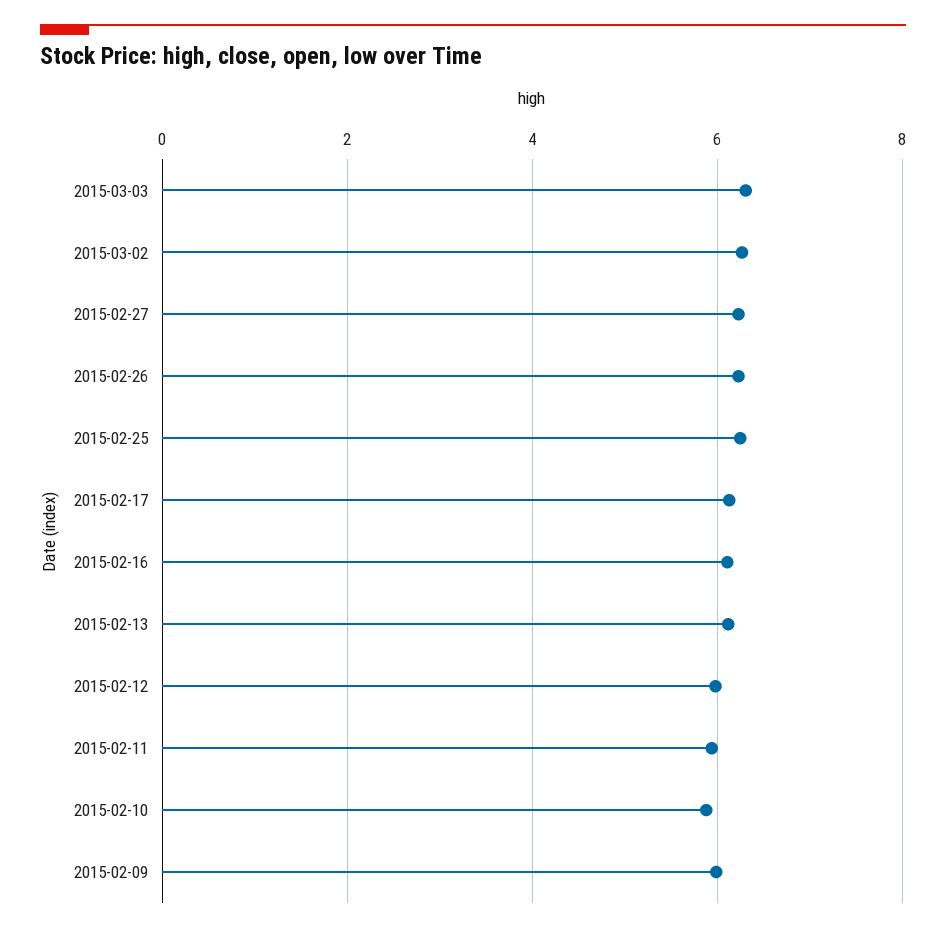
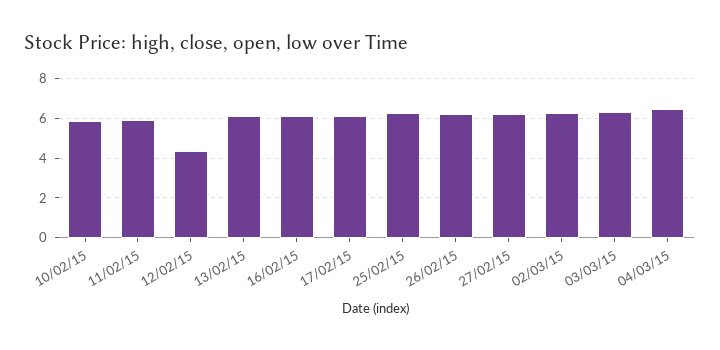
2015-02-12: 6 -> 4.5
2015-02-09: 6 -> none
04/03/15: none -> 6.5

